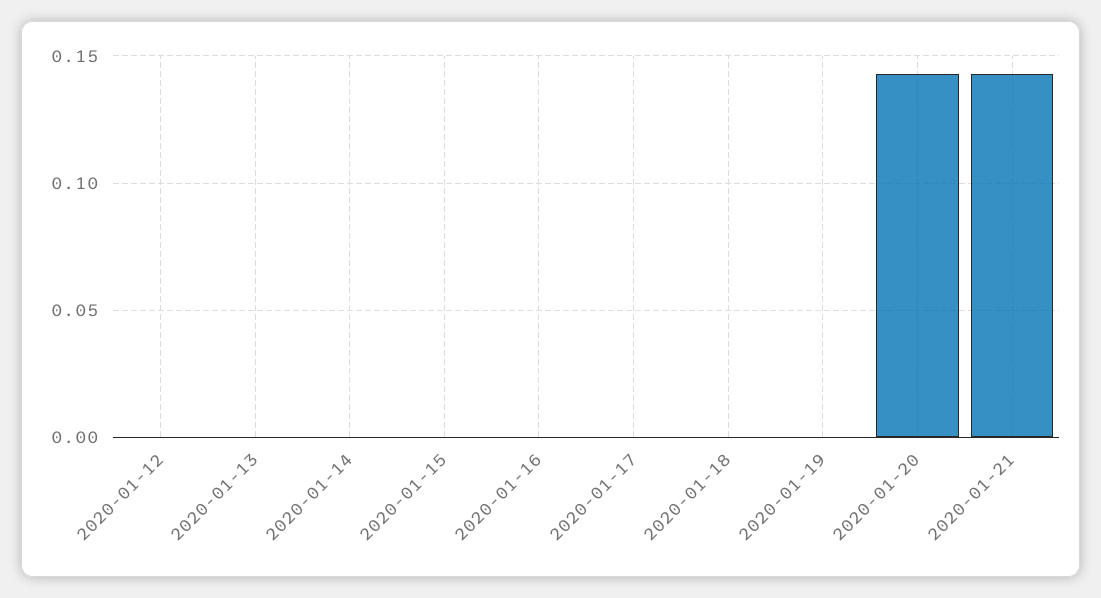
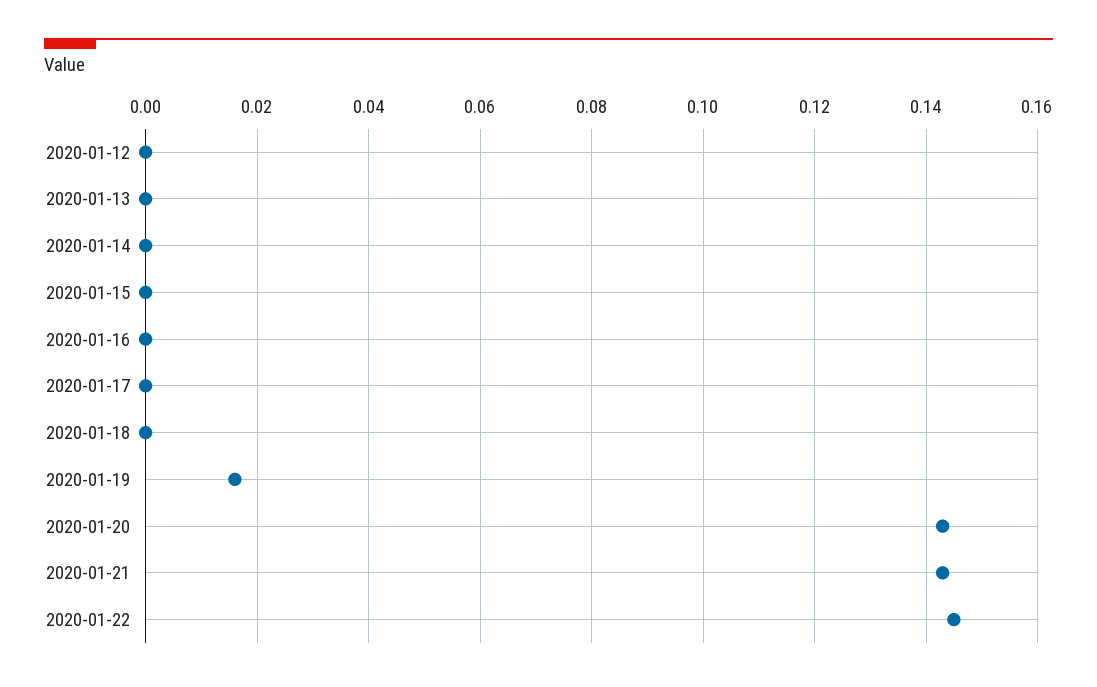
2020-01-19: 0 -> 0.015
2020-01-22: none -> 0.145

